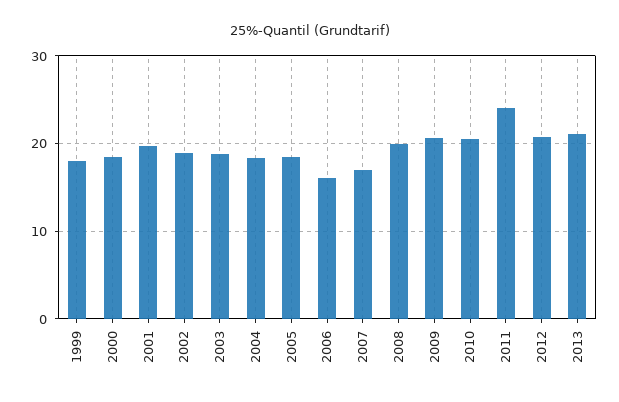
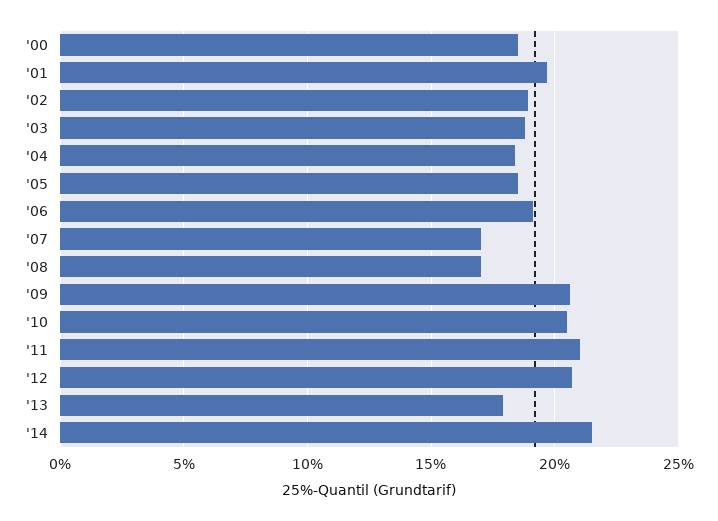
1999: 18 -> none
2006: 16 -> 19
2008: 20 -> 17
2011: 24 -> 21
2013: 21 -> 18
'14: none -> 21.5

